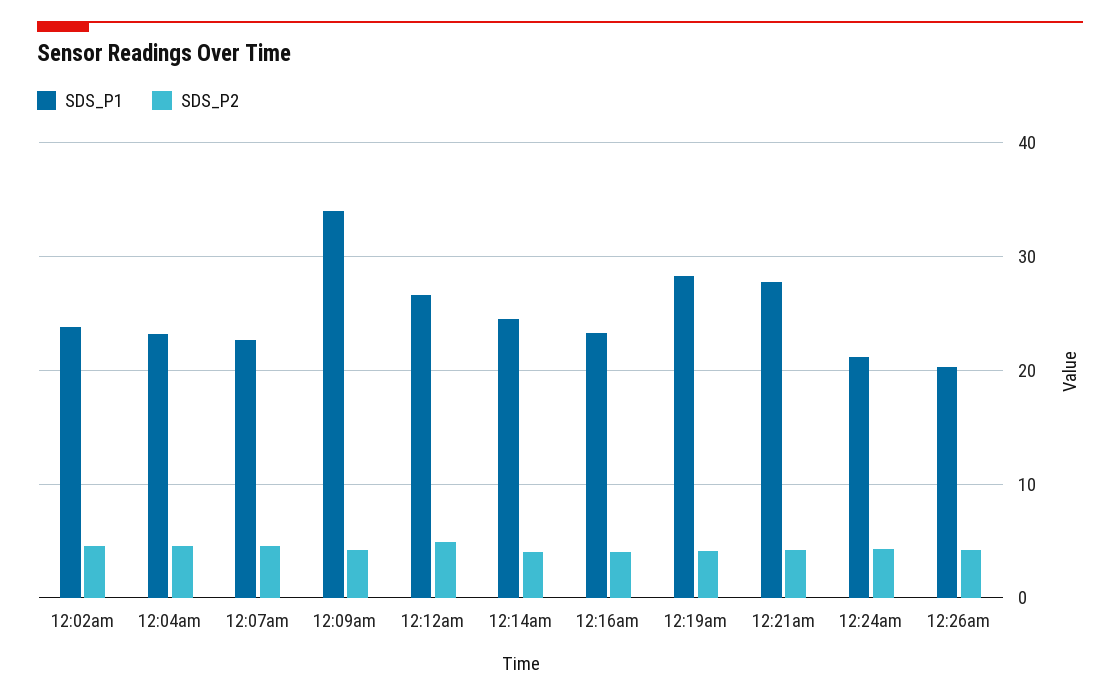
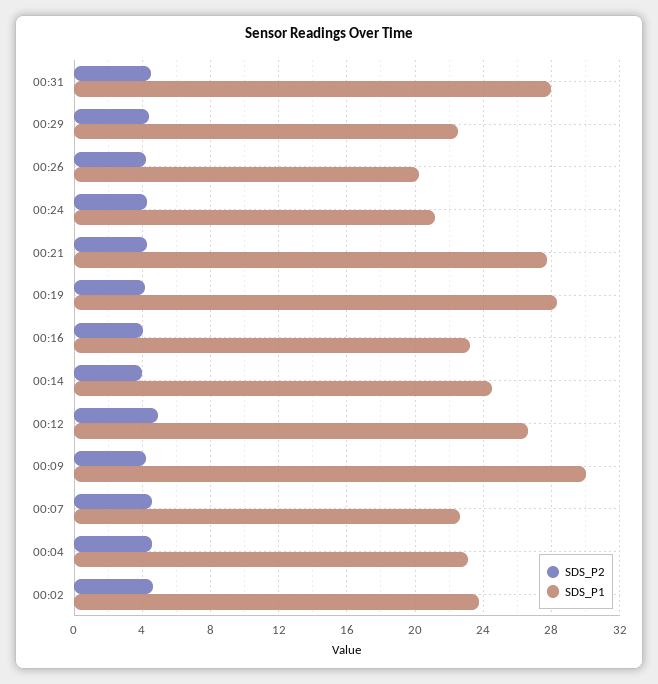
SDS_P1, 12:09am: 34 -> 30
SDS_P2, 00:31: none -> 4.5
SDS_P1, 00:31: none -> 28
SDS_P2, 00:29: none -> 4.5
SDS_P1, 00:29: none -> 22.5

